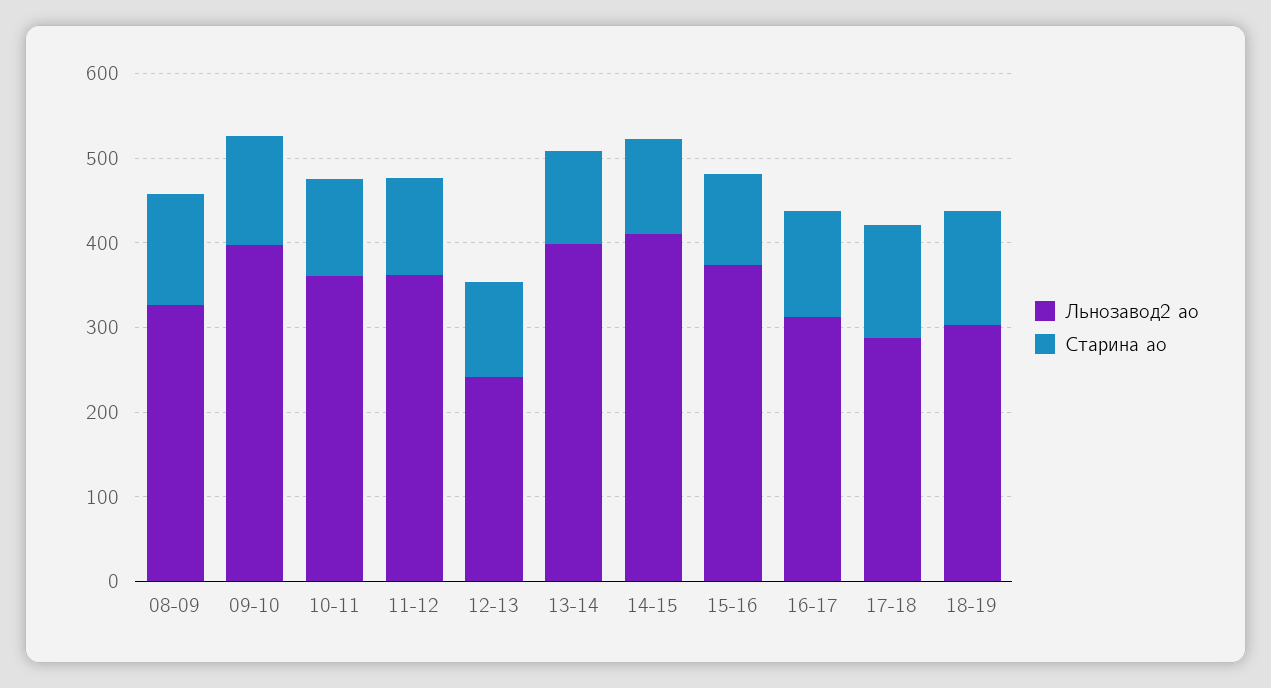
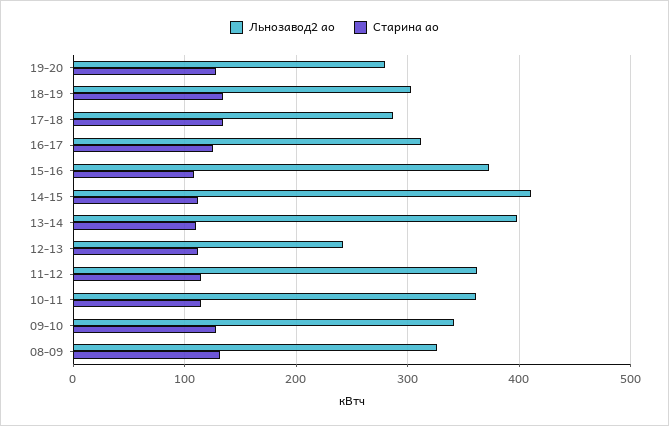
Льнозавод2 ао, 09-10: 400 -> 340
Льнозавод2 ао, 19-20: none -> 280
Старина ао, 19-20: none -> 130

